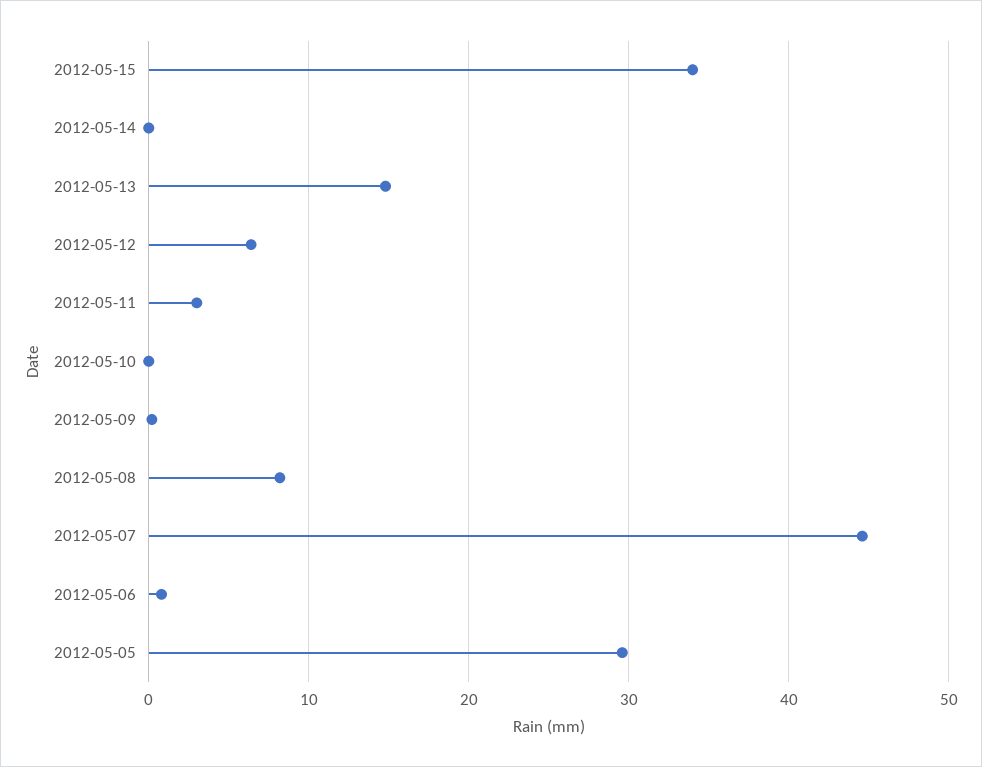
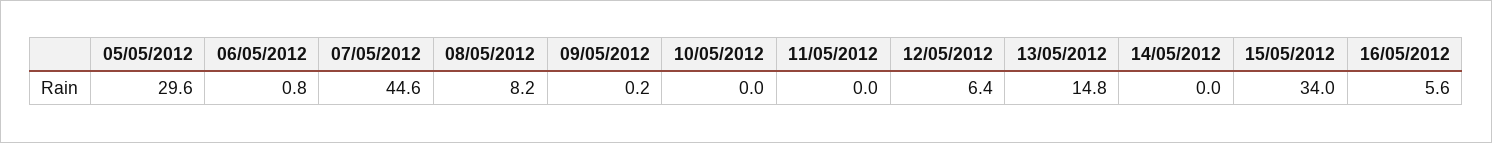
2012-05-11: 3 -> 0
16/05/2012: none -> 5.6

